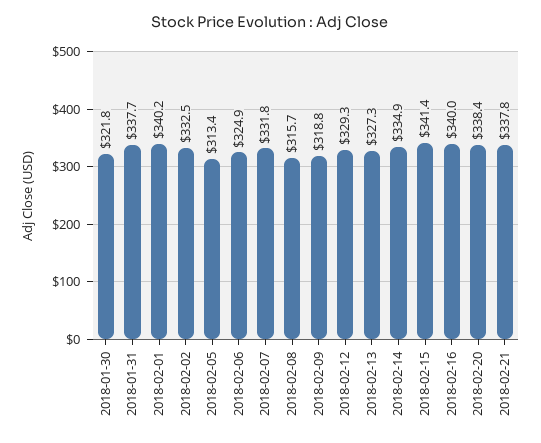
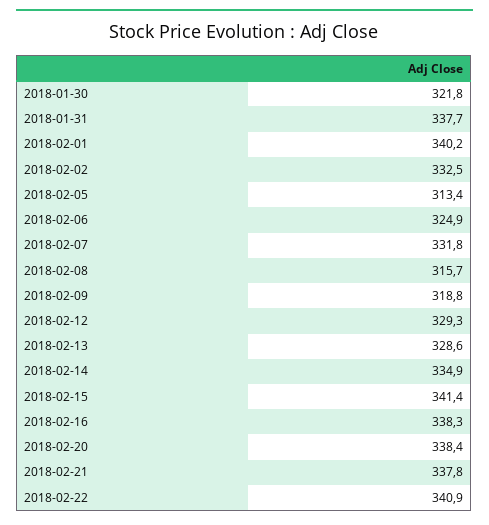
2018-02-13: 327.3 -> 328.6
2018-02-16: 340 -> 338.3
2018-02-22: none -> 340.9

